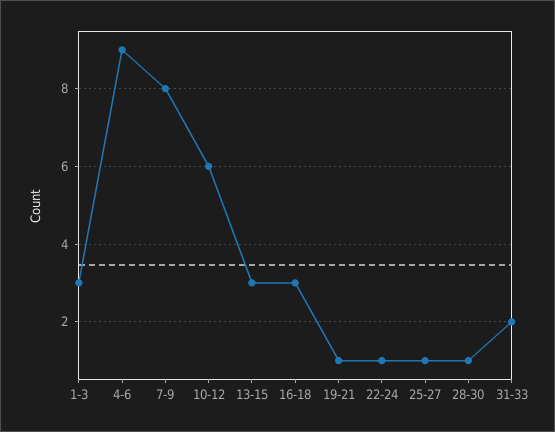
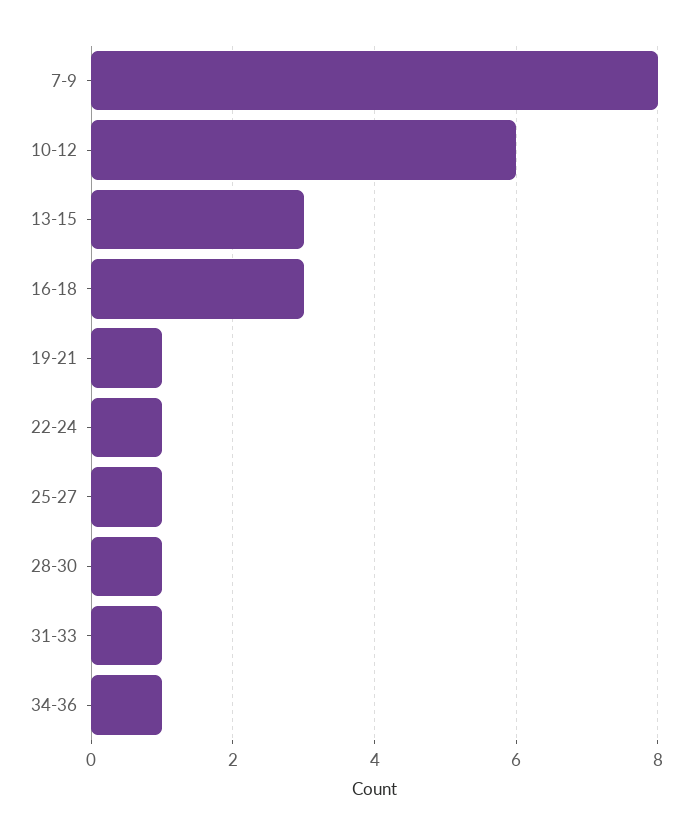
1-3: 3 -> none
4-6: 9 -> none
31-33: 2 -> 1
34-36: none -> 1

